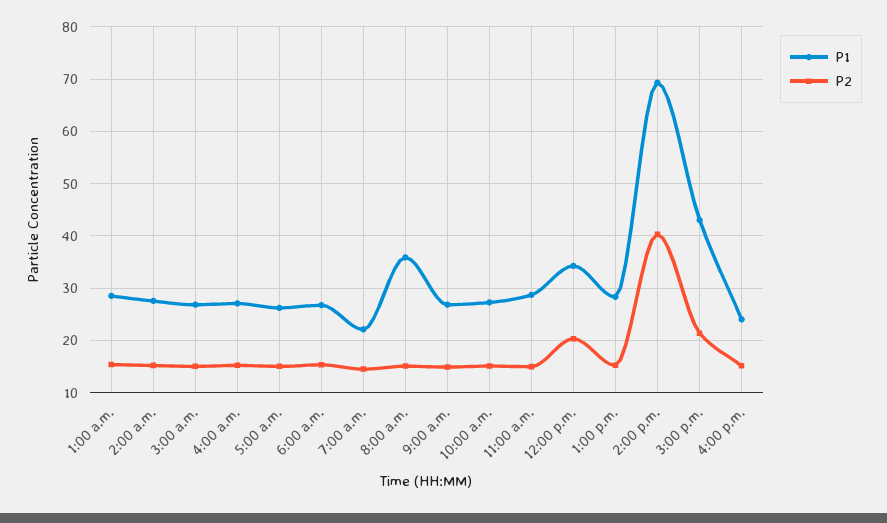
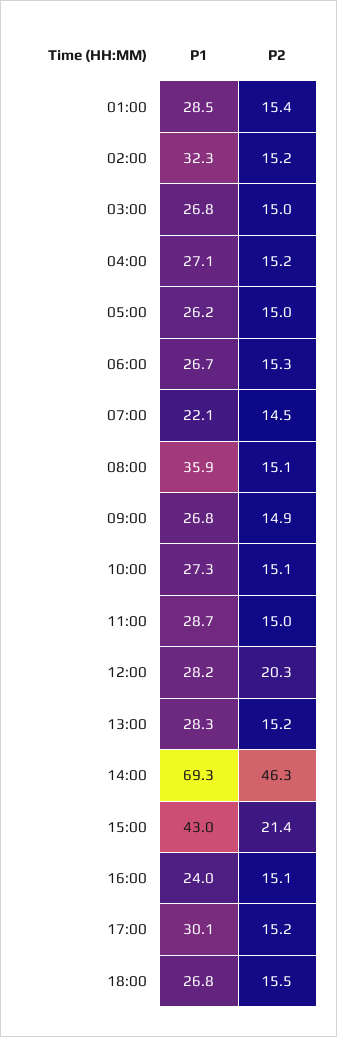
P1, 2:00 a.m.: 28 -> 32.3
P1, 12:00 p.m.: 34 -> 28.2
P2, 2:00 p.m.: 40 -> 46.3
P1, 17:00: none -> 30.1
P2, 17:00: none -> 15.2
P1, 18:00: none -> 26.8
P2, 18:00: none -> 15.5

